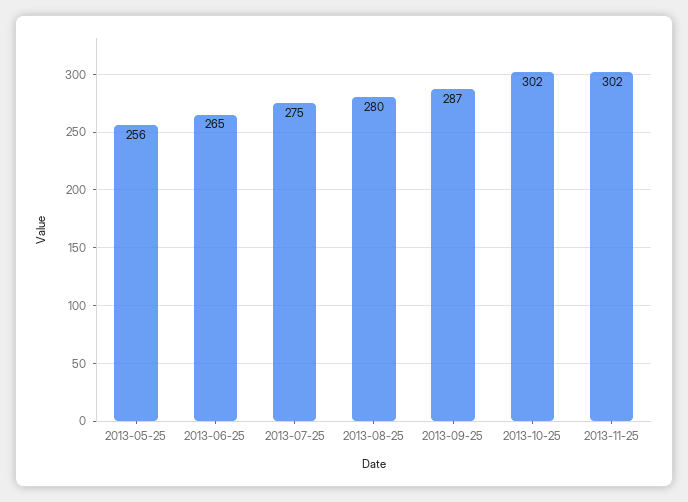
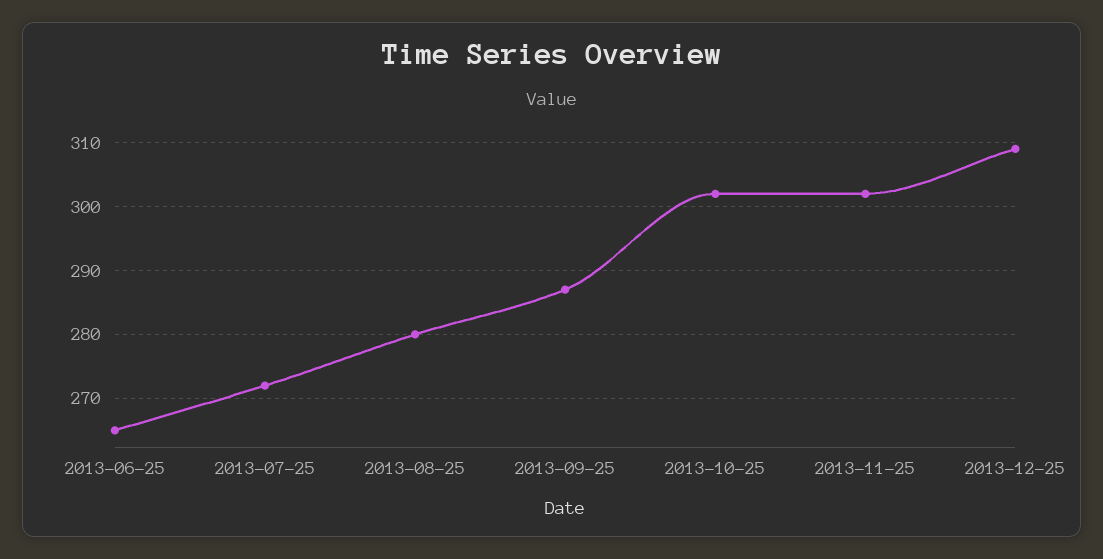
2013-05-25: 256 -> none
2013-07-25: 275 -> 272
2013-12-25: none -> 309

